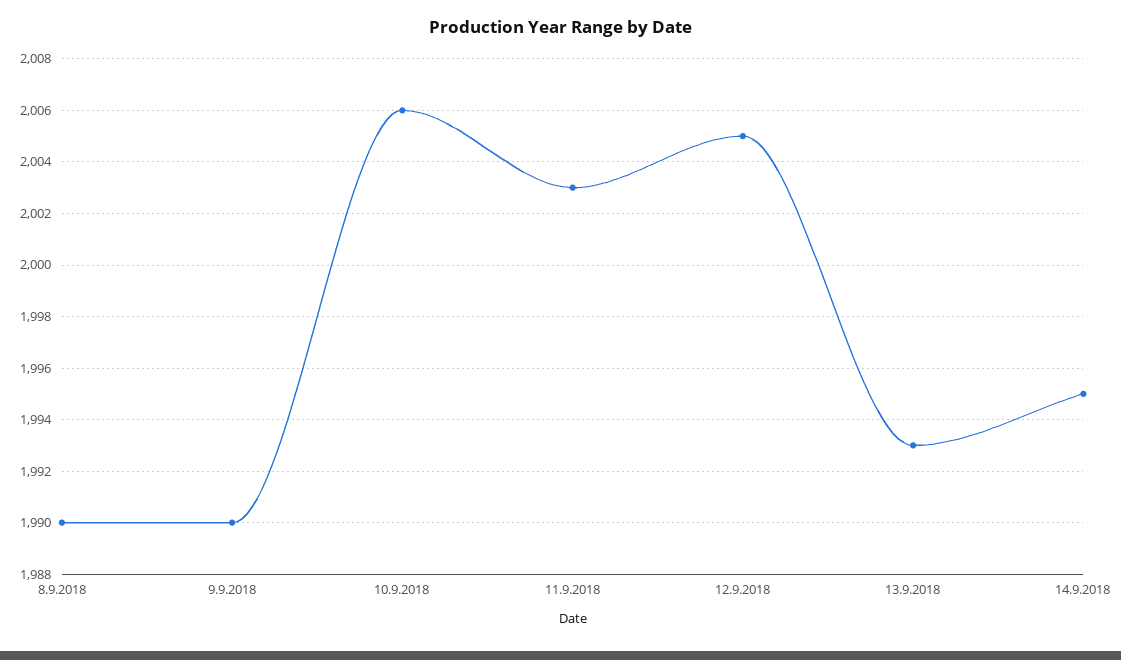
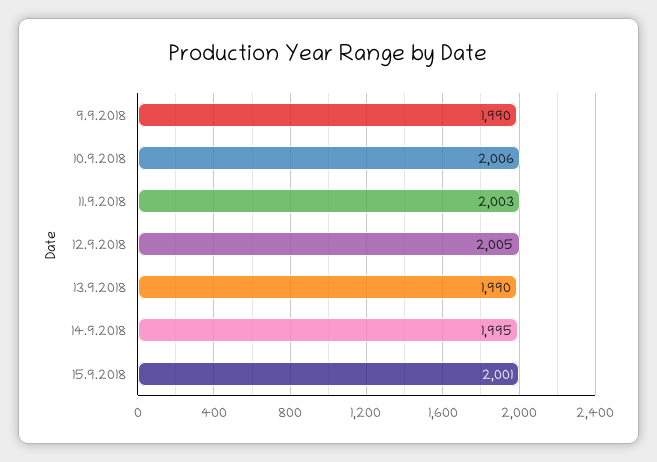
8.9.2018: 1990 -> none
13.9.2018: 1993 -> 1990
15.9.2018: none -> 2001

